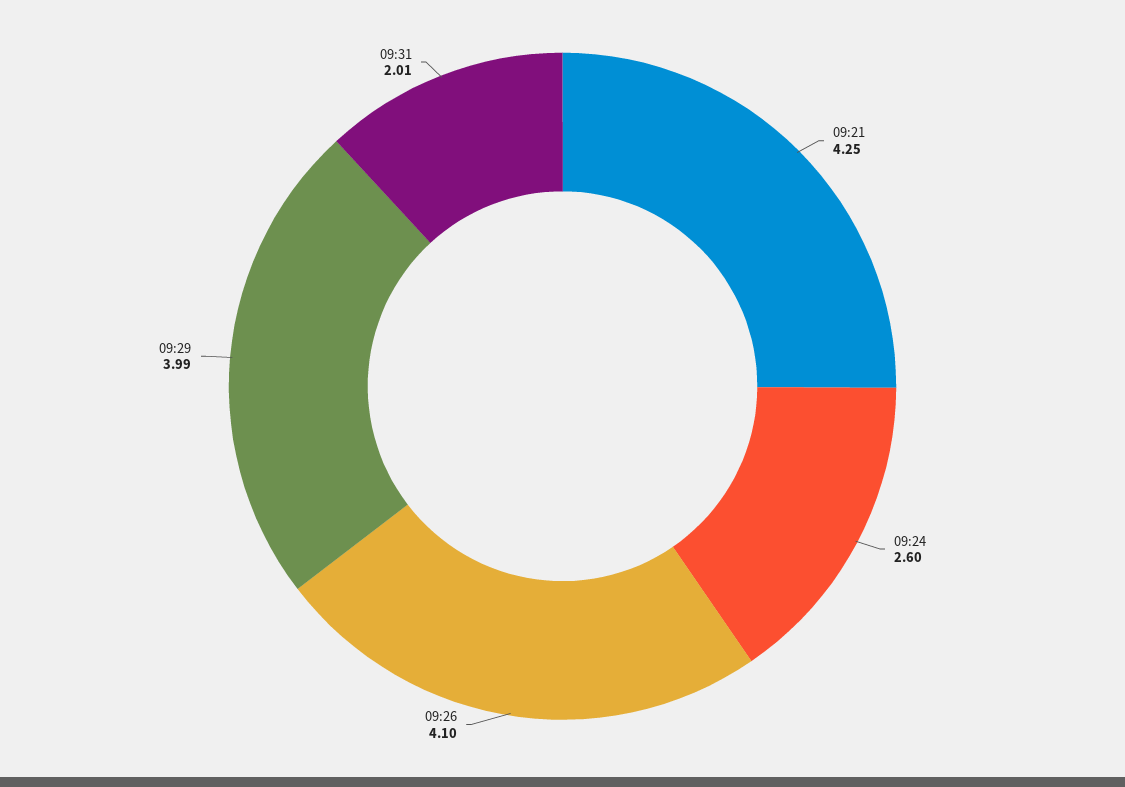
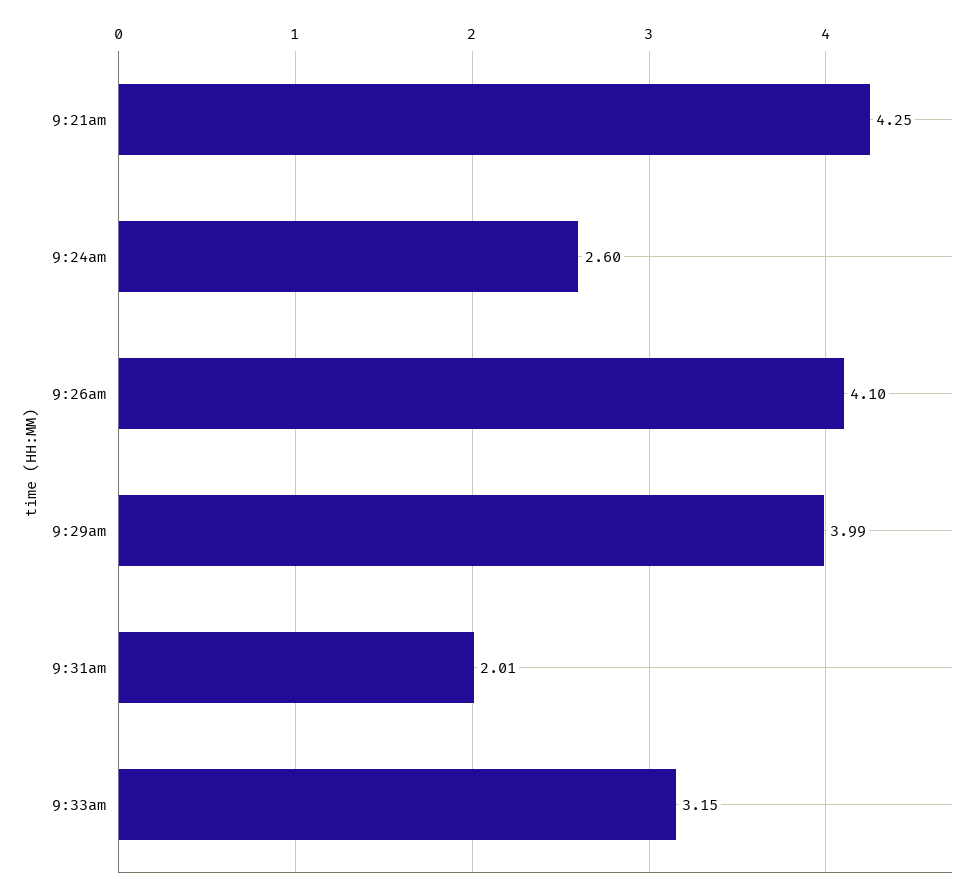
9:33am: none -> 3.15

